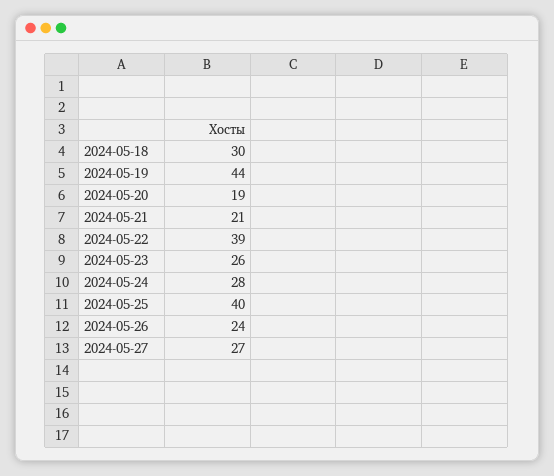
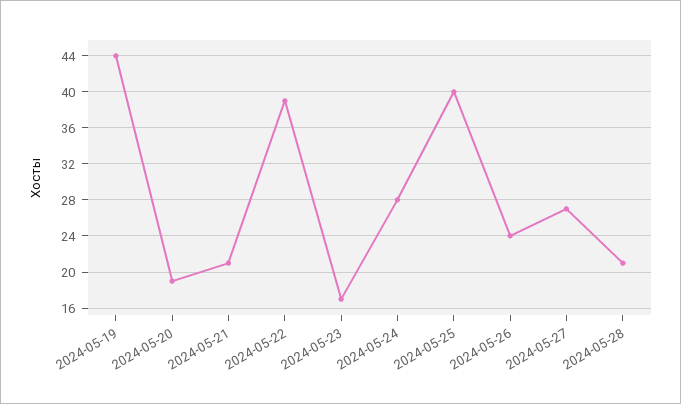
2024-05-18: 30 -> none
2024-05-23: 26 -> 17
2024-05-28: none -> 21

